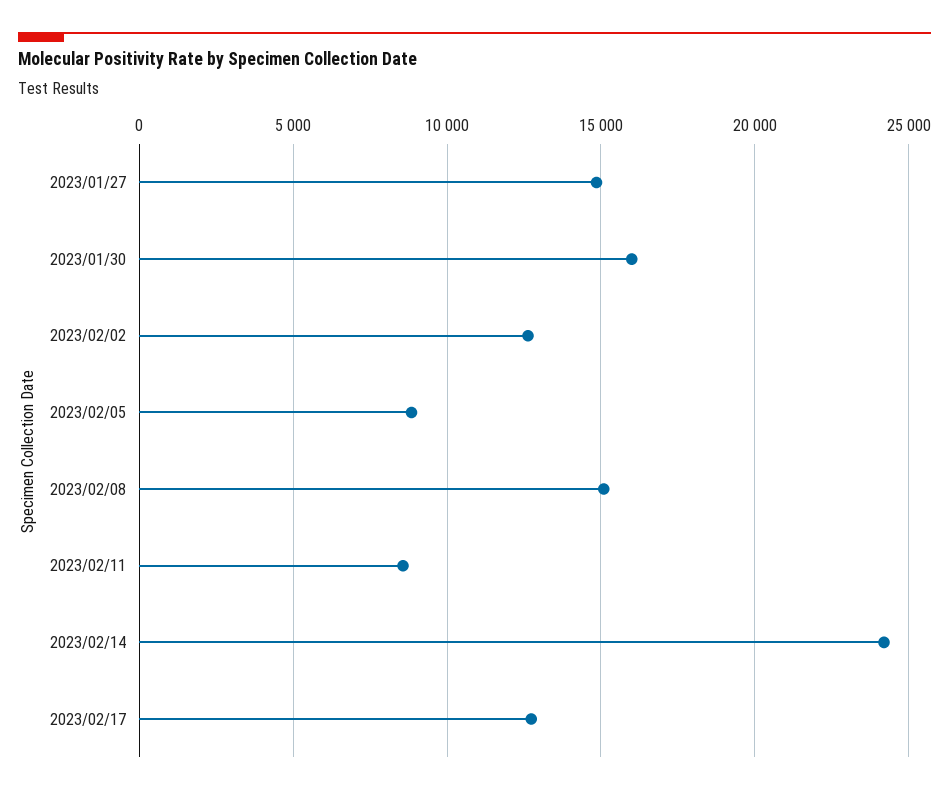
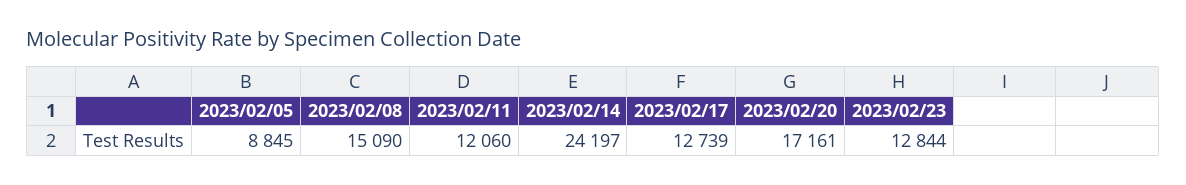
2023/01/27: 15000 -> none
2023/01/30: 16000 -> none
2023/02/02: 12500 -> none
2023/02/11: 8500 -> 12060
2023/02/20: none -> 17161
2023/02/23: none -> 12844

